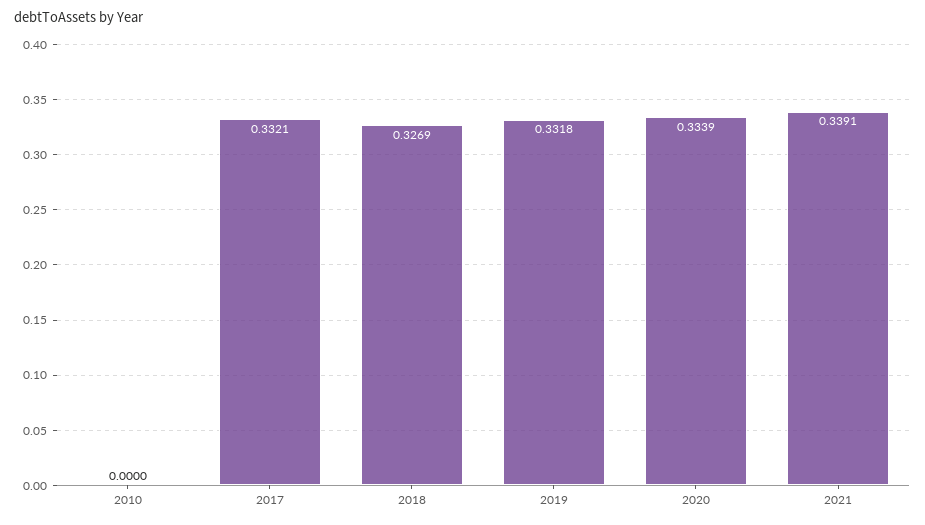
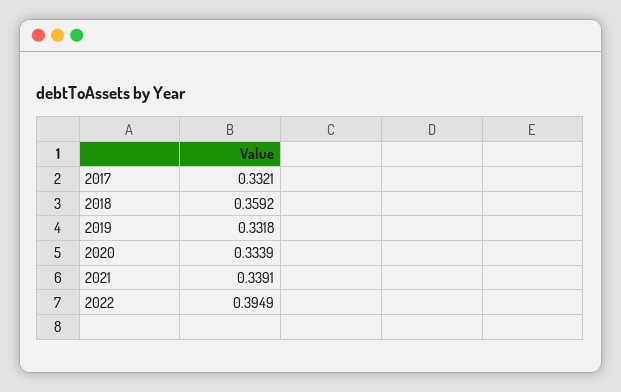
2010: 0 -> none
2018: 0.3269 -> 0.3592
2022: none -> 0.3949

